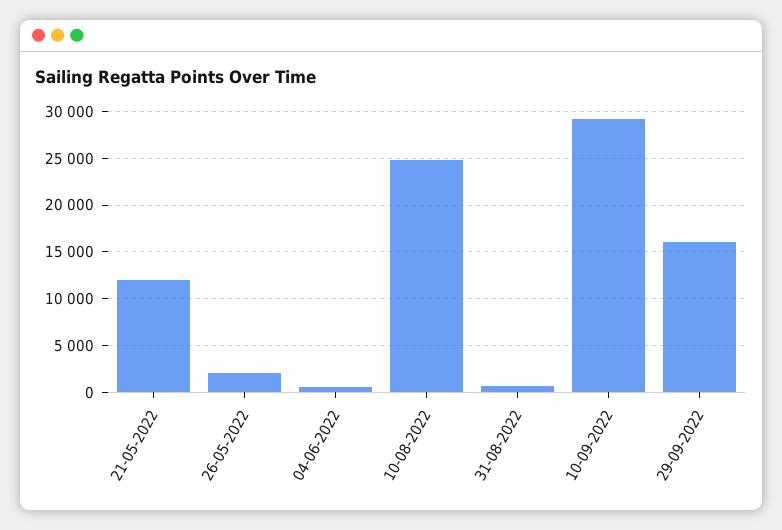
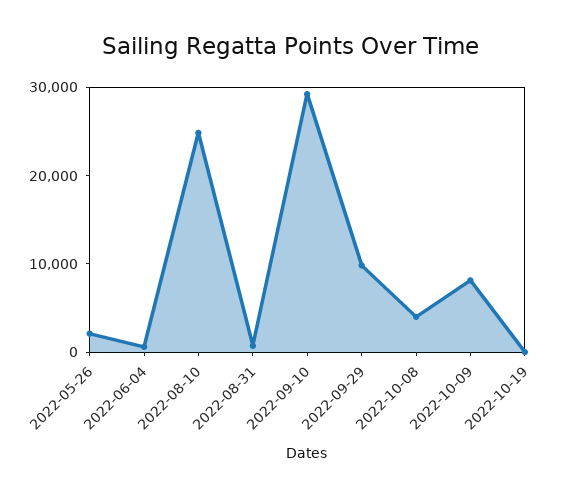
21-05-2022: 12000 -> none
29-09-2022: 16000 -> 10000
2022-10-08: none -> 4000
2022-10-09: none -> 8000
2022-10-19: none -> 0

